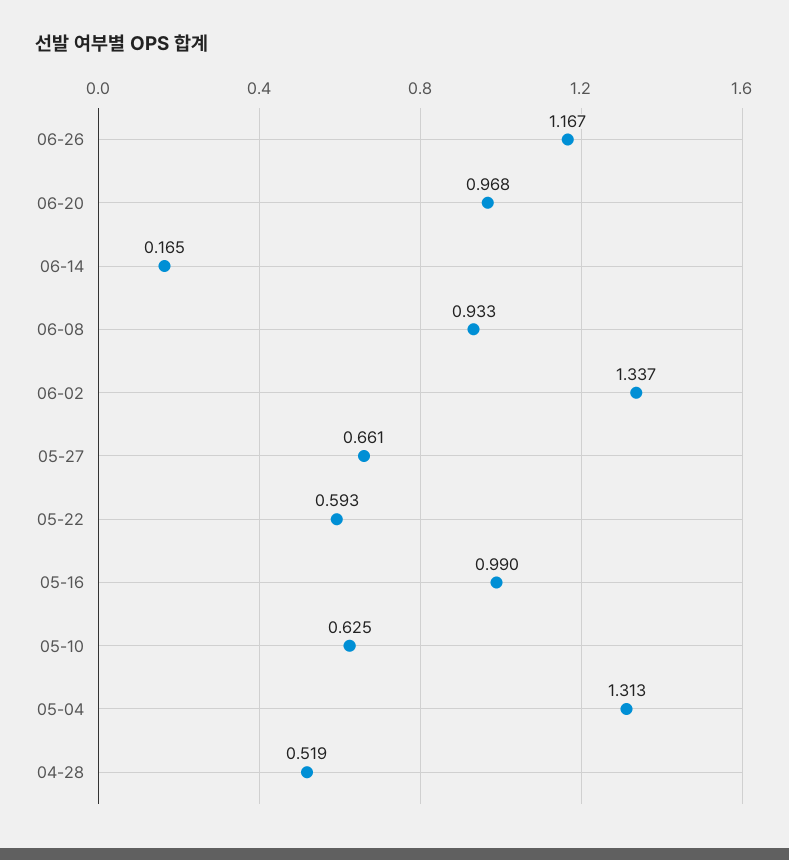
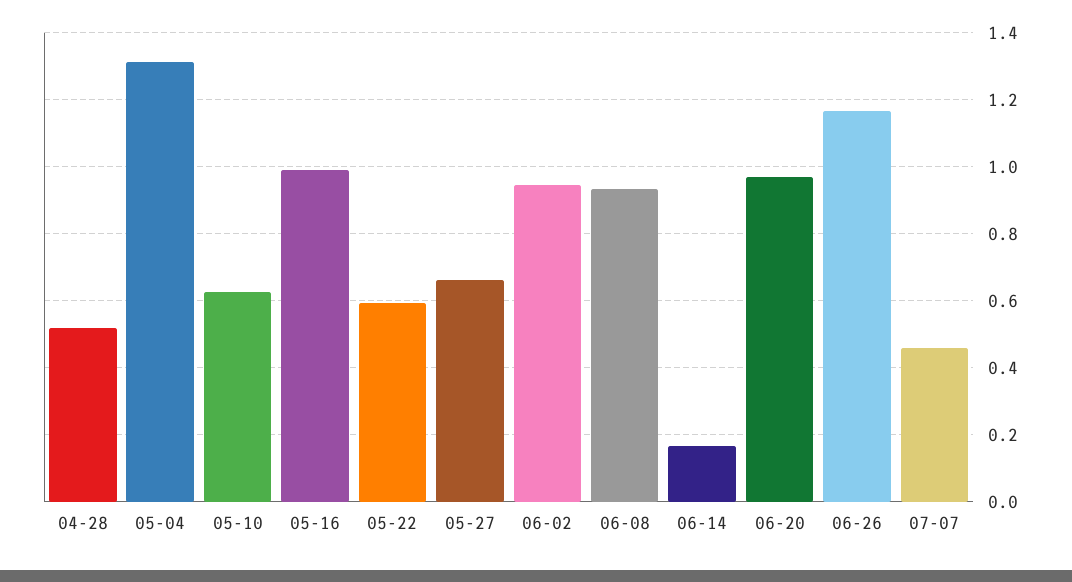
06-02: 1.337 -> 0.94
07-07: none -> 0.46

